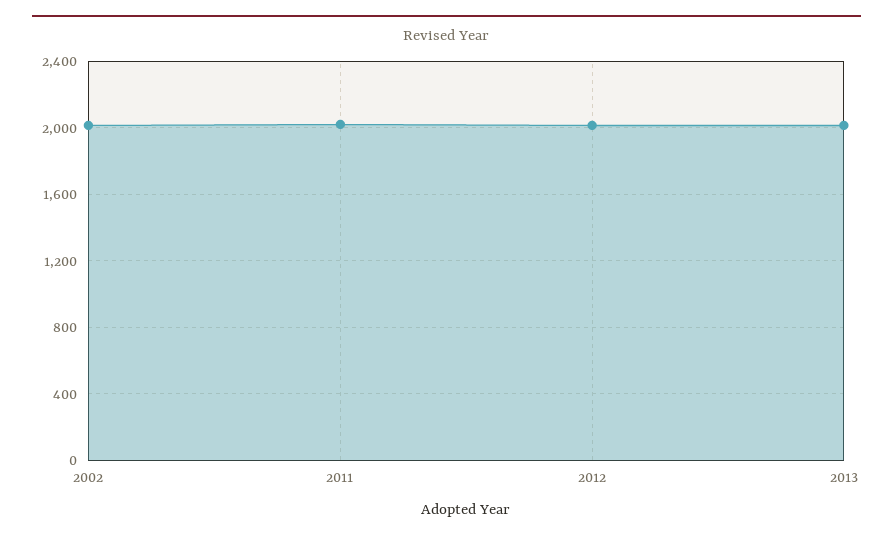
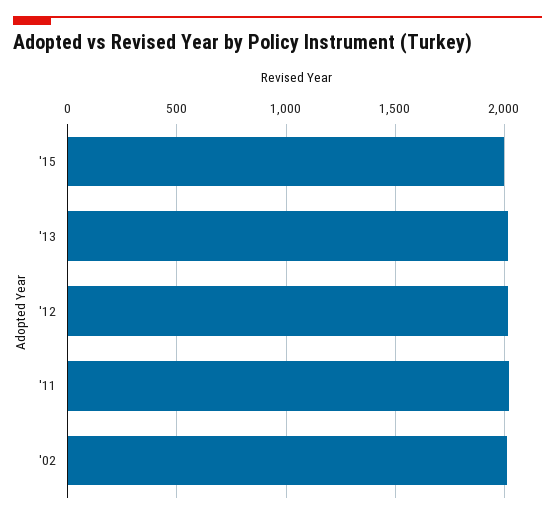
'15: none -> 2000

